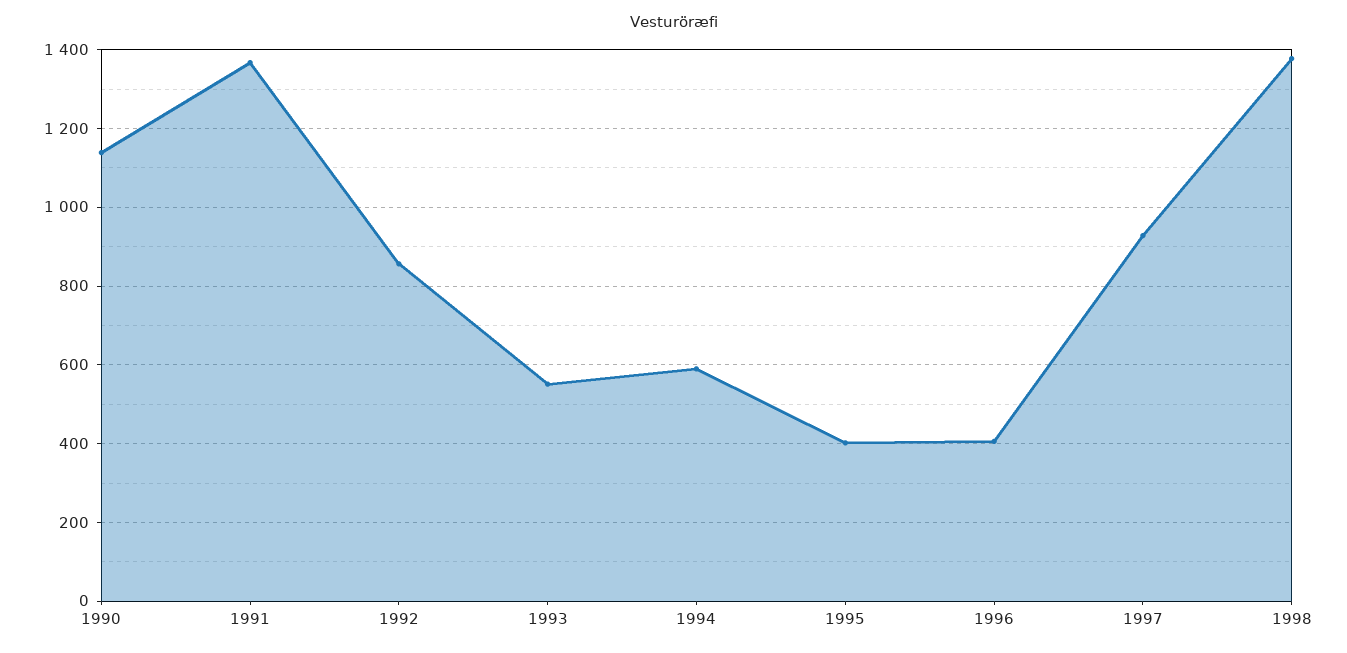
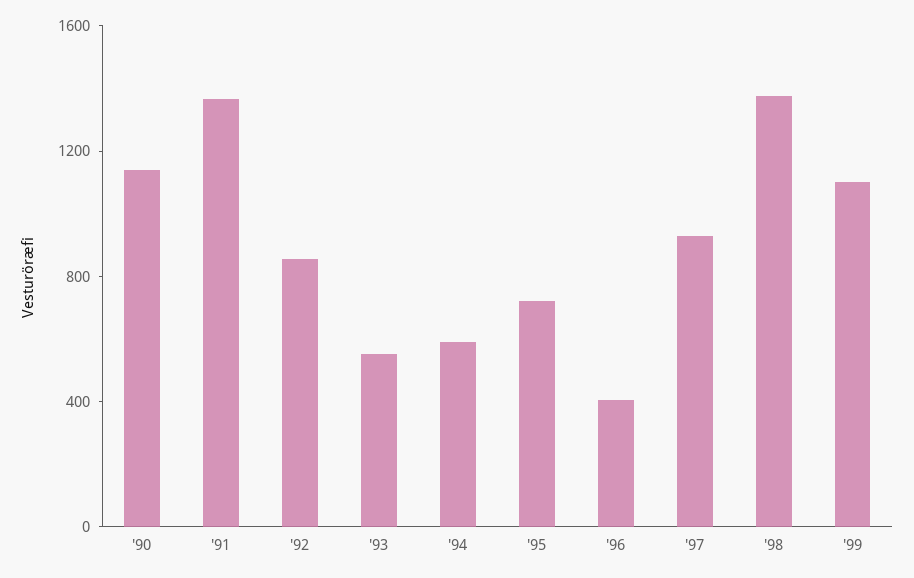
1995: 400 -> 700
'99: none -> 1100

